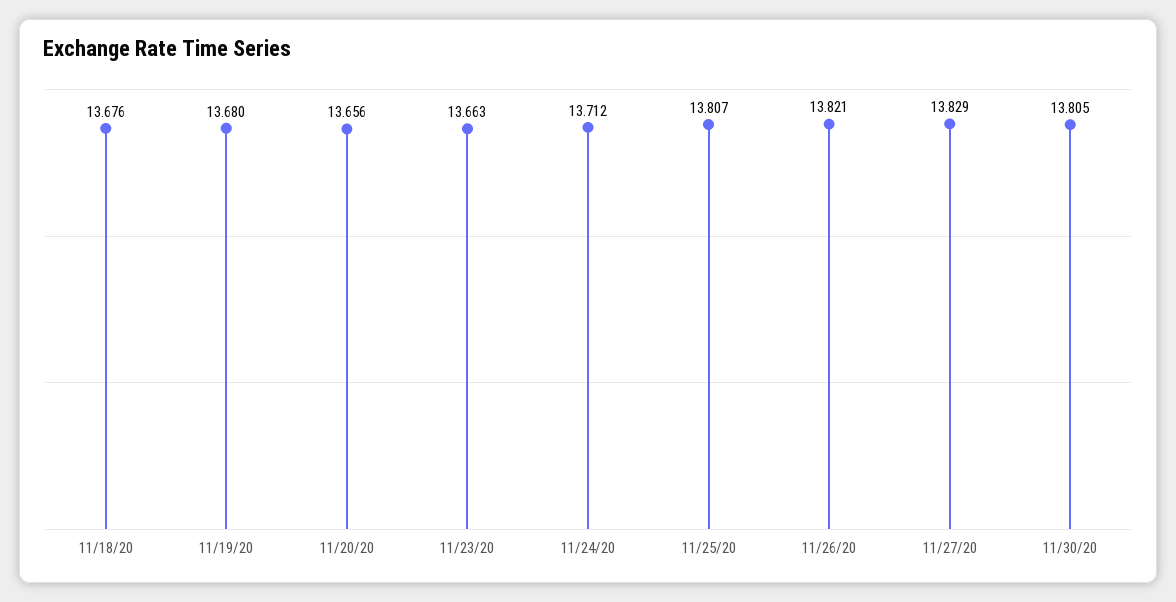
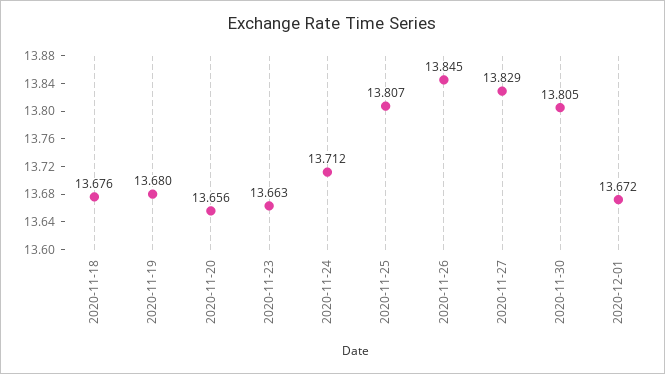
11/26/20: 13.821 -> 13.845
2020-12-01: none -> 13.672

